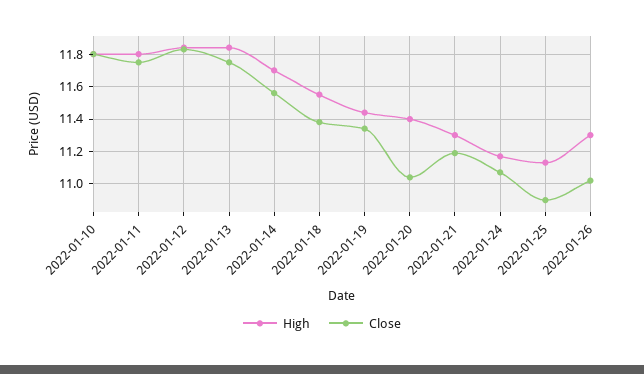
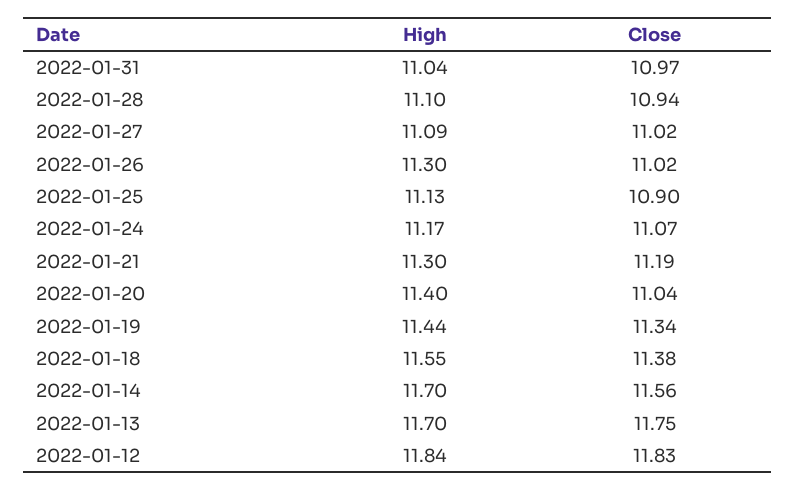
High, 2022-01-10: 11.8 -> none
Close, 2022-01-10: 11.8 -> none
High, 2022-01-11: 11.8 -> none
Close, 2022-01-11: 11.75 -> none
High, 2022-01-13: 11.85 -> 11.7
High, 2022-01-31: none -> 11.04
Close, 2022-01-31: none -> 10.97
High, 2022-01-28: none -> 11.1
Close, 2022-01-28: none -> 10.94
High, 2022-01-27: none -> 11.09
Close, 2022-01-27: none -> 11.02

